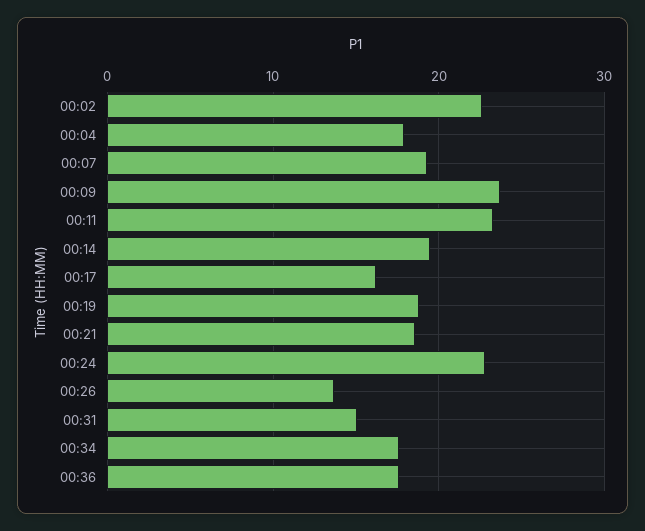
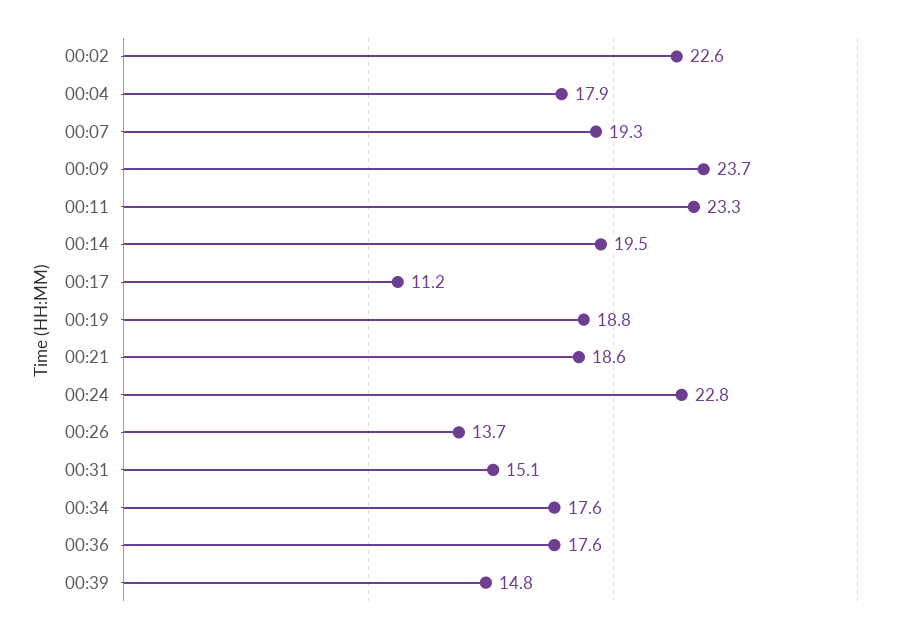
00:17: 16 -> 11.2
00:39: none -> 14.8

